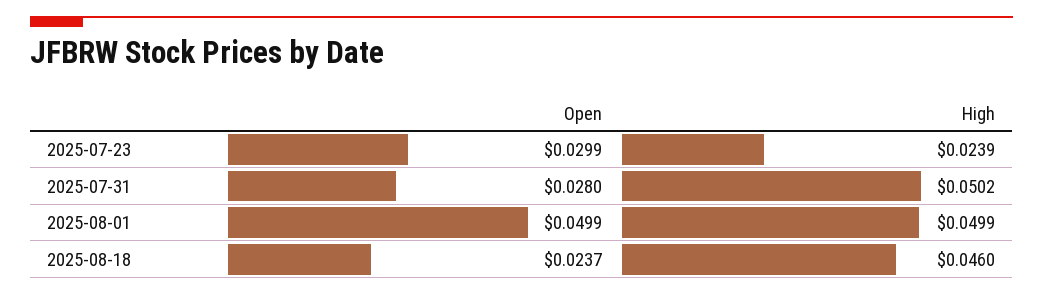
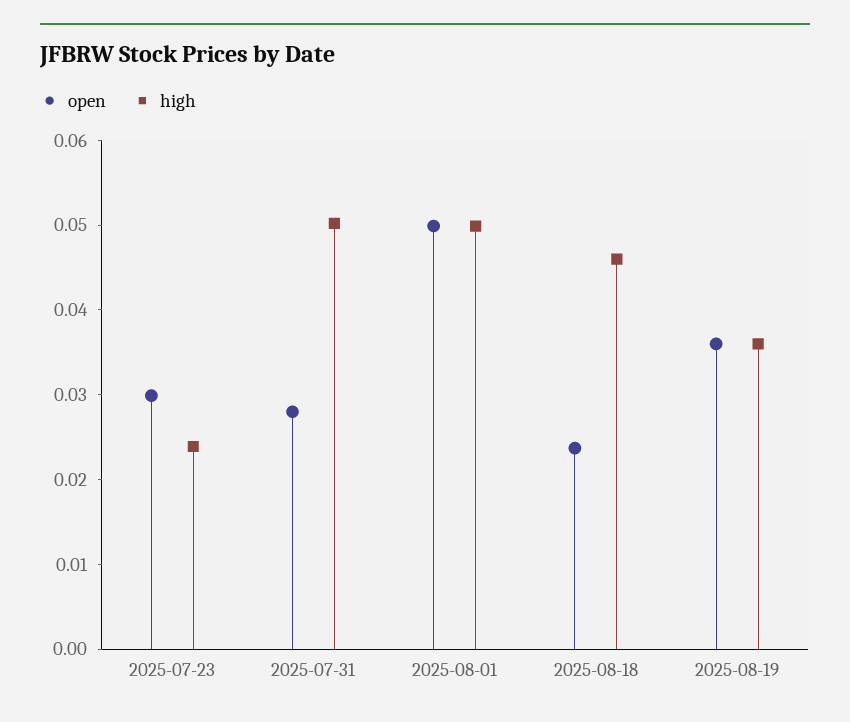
Open, 2025-08-19: none -> 0.036
High, 2025-08-19: none -> 0.036

